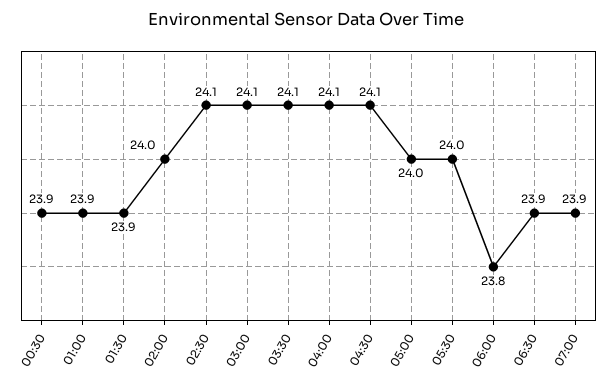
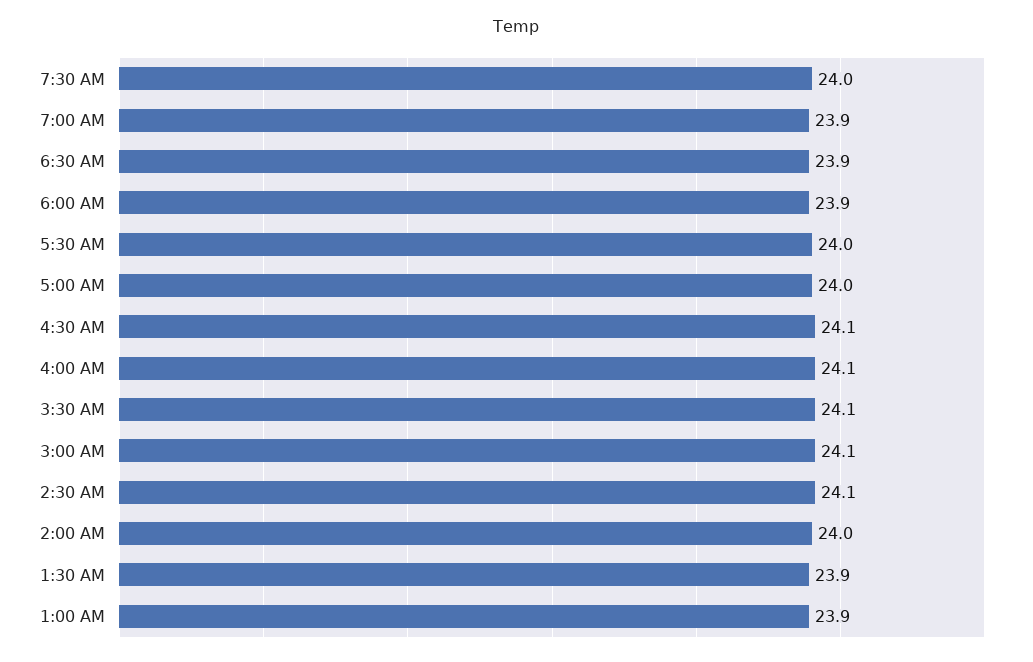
00:30: 23.9 -> none
06:00: 23.8 -> 23.9
7:30 AM: none -> 24

